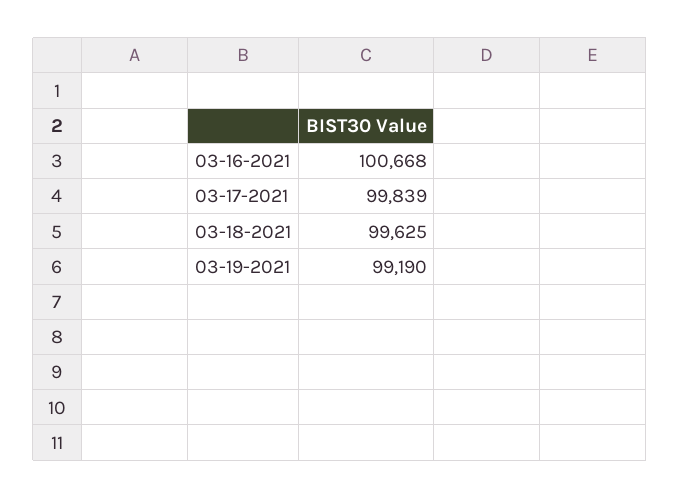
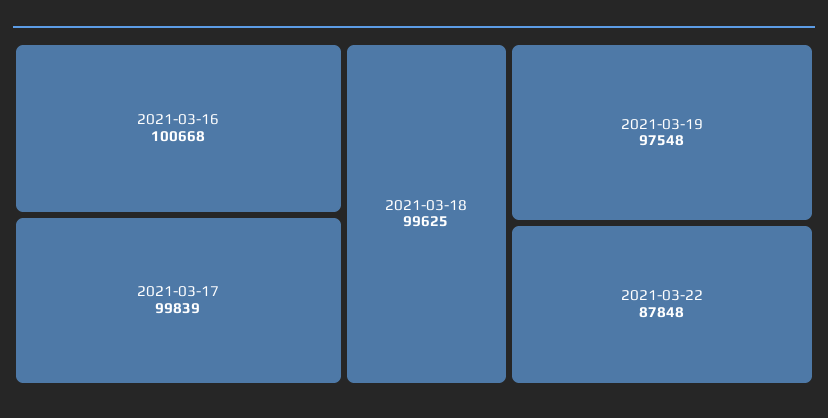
03-19-2021: 99190 -> 97548
2021-03-22: none -> 87848

